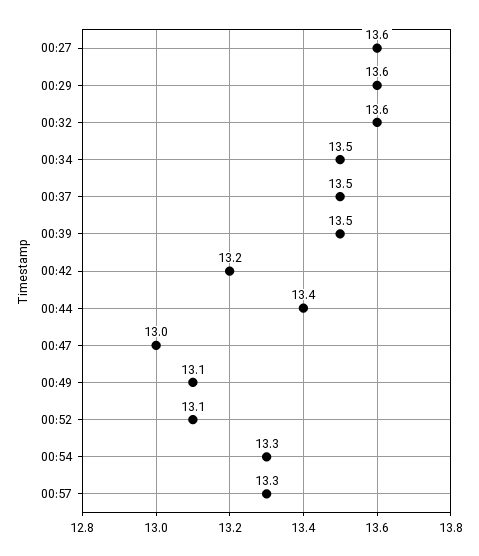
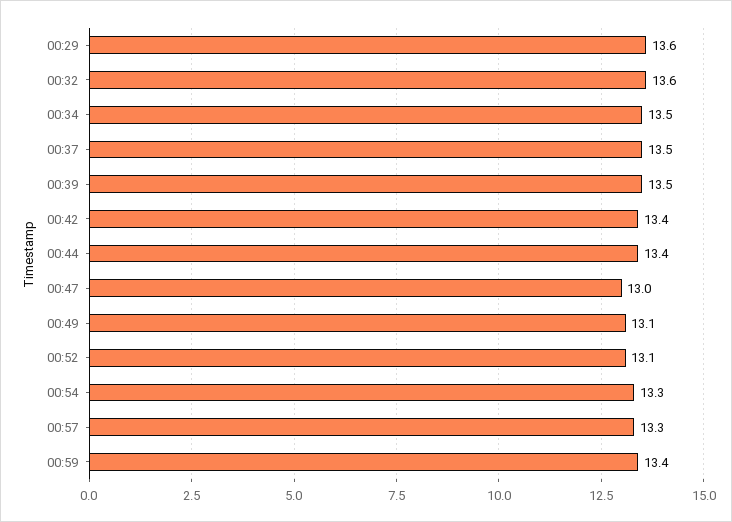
00:27: 13.6 -> none
00:42: 13.2 -> 13.4
00:59: none -> 13.4

